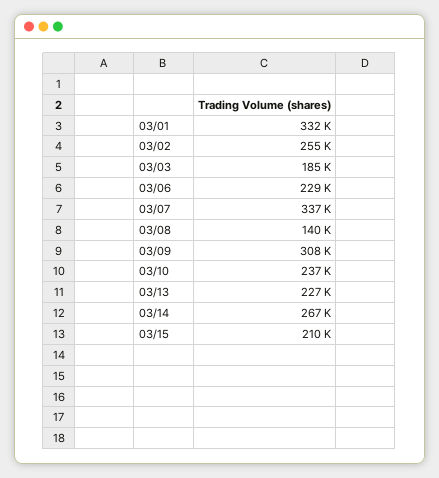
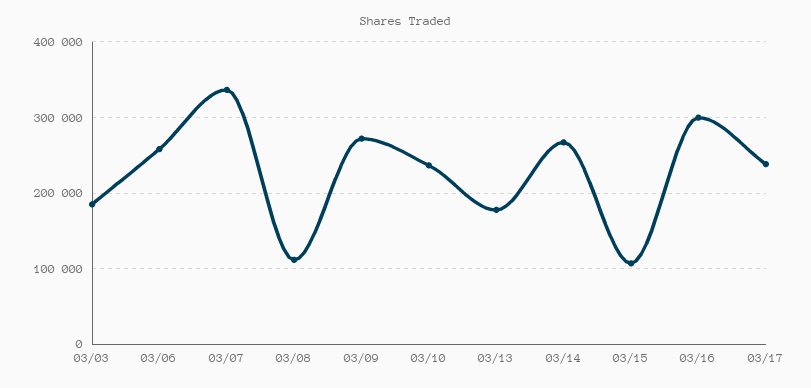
03/01: 332000 -> none
03/02: 255000 -> none
03/06: 229000 -> 260000
03/08: 140000 -> 110000
03/09: 308000 -> 270000
03/13: 227000 -> 180000
03/15: 210000 -> 110000
03/16: none -> 300000
03/17: none -> 240000

